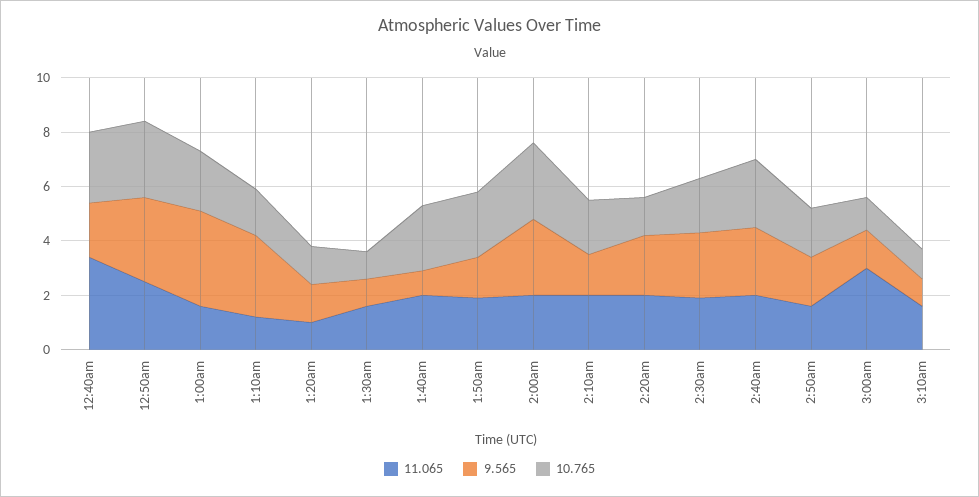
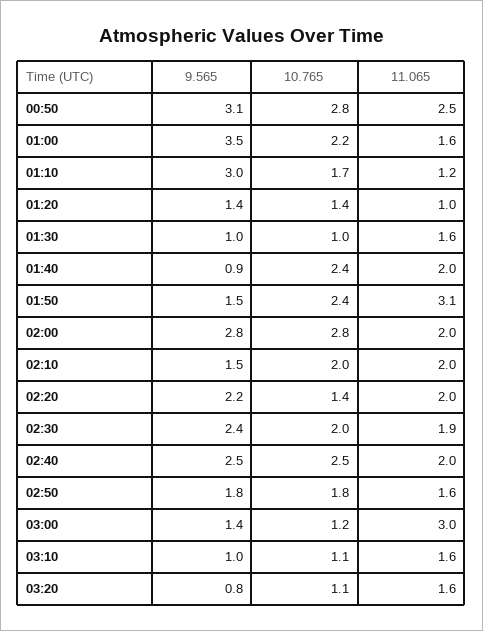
11.065, 12:40am: 3.5 -> none
9.565, 12:40am: 2 -> none
10.765, 12:40am: 2.5 -> none
11.065, 1:50am: 2 -> 3.1
9.565, 03:20: none -> 0.8
10.765, 03:20: none -> 1.1
11.065, 03:20: none -> 1.6

